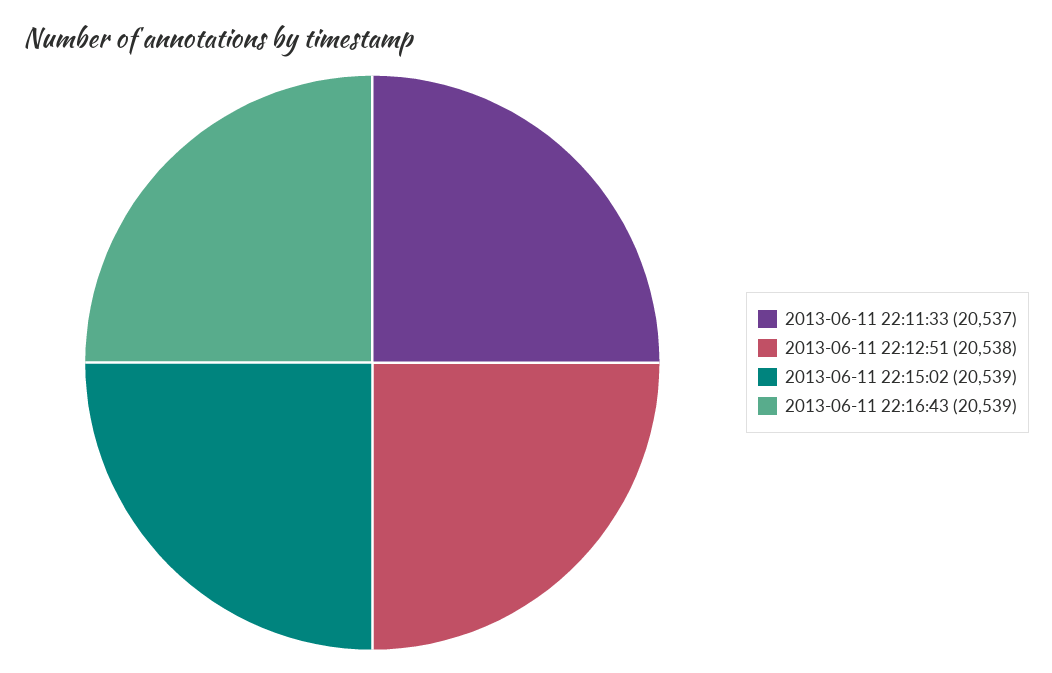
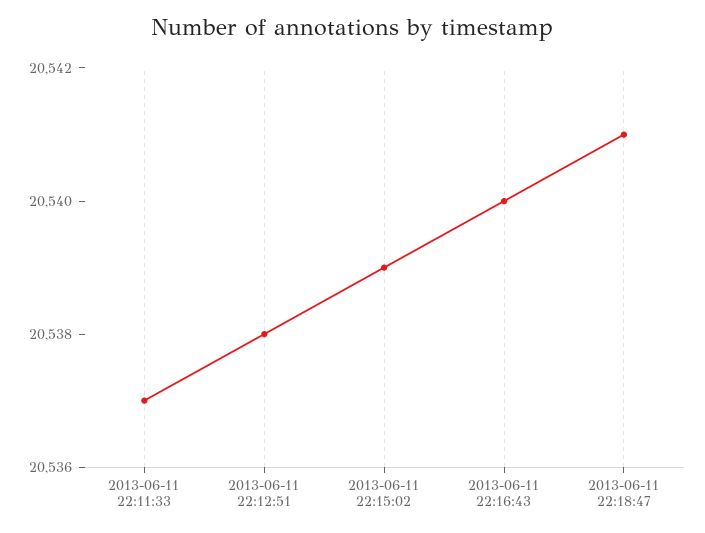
2013-06-11 22:16:43: 20539 -> 20540
2013-06-11 22:18:47: none -> 20541

